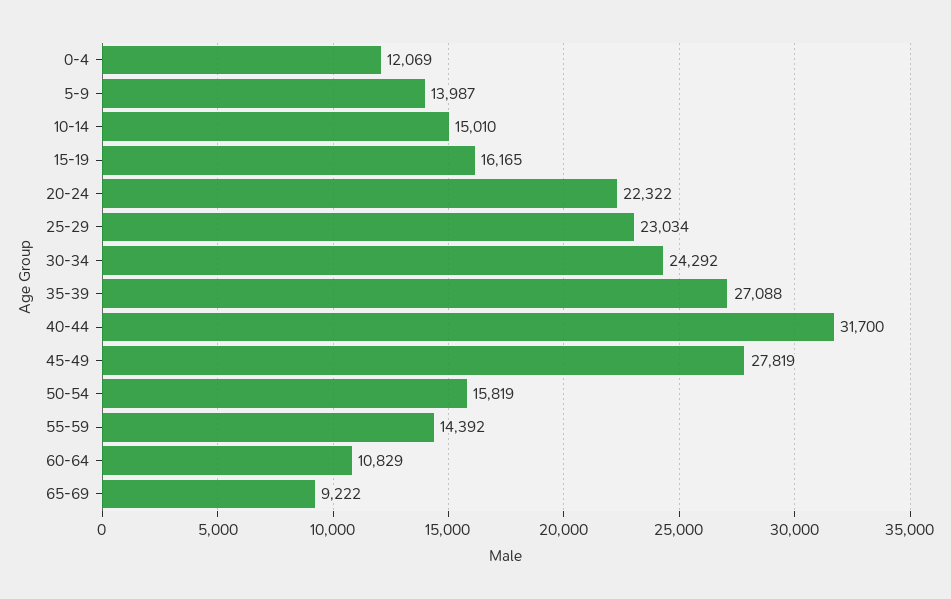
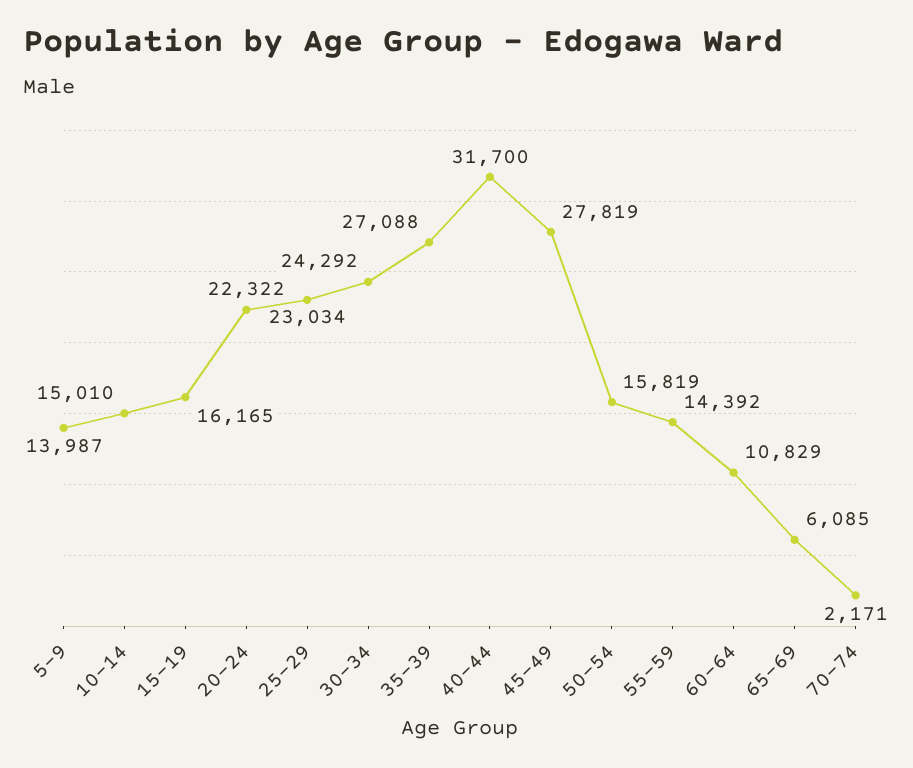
0-4: 12069 -> none
65-69: 9222 -> 6085
70-74: none -> 2171

